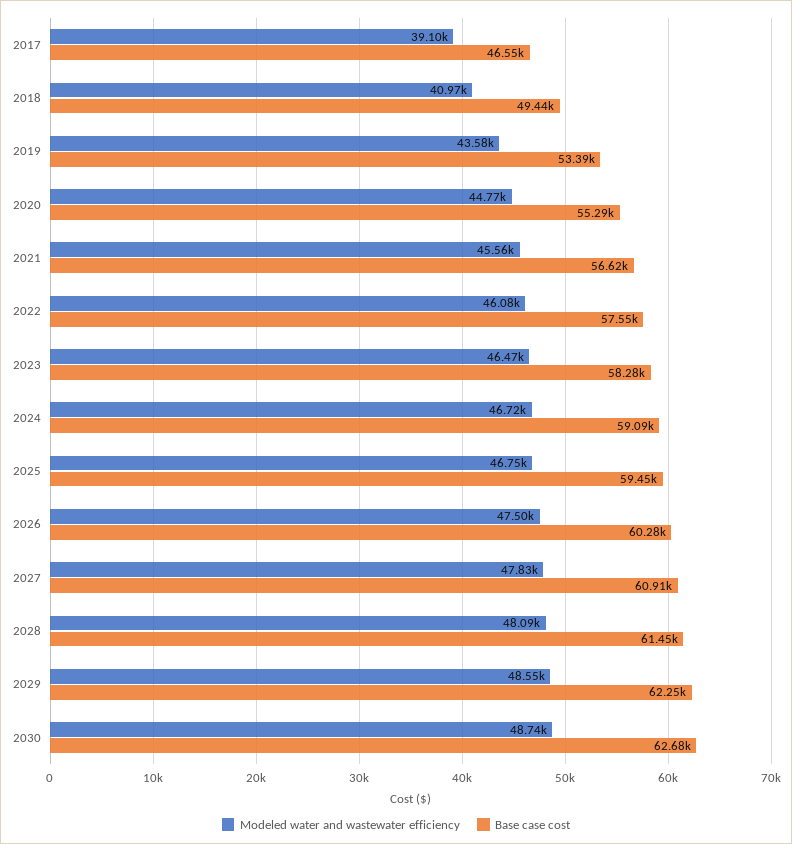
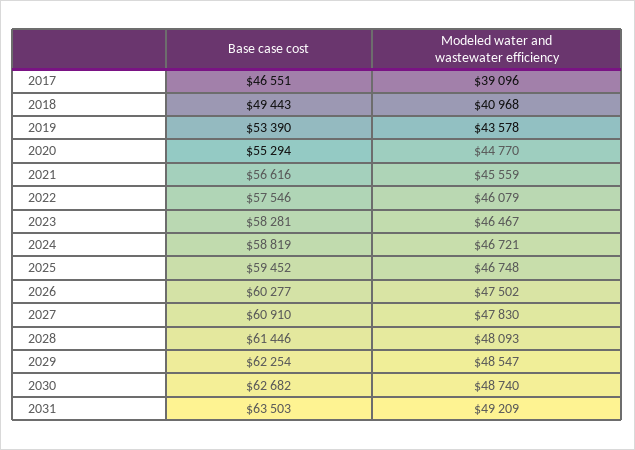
Base case cost, 2024: 59090 -> 58819
Base case cost, 2031: none -> 63503
Modeled water and wastewater efficiency, 2031: none -> 49209

